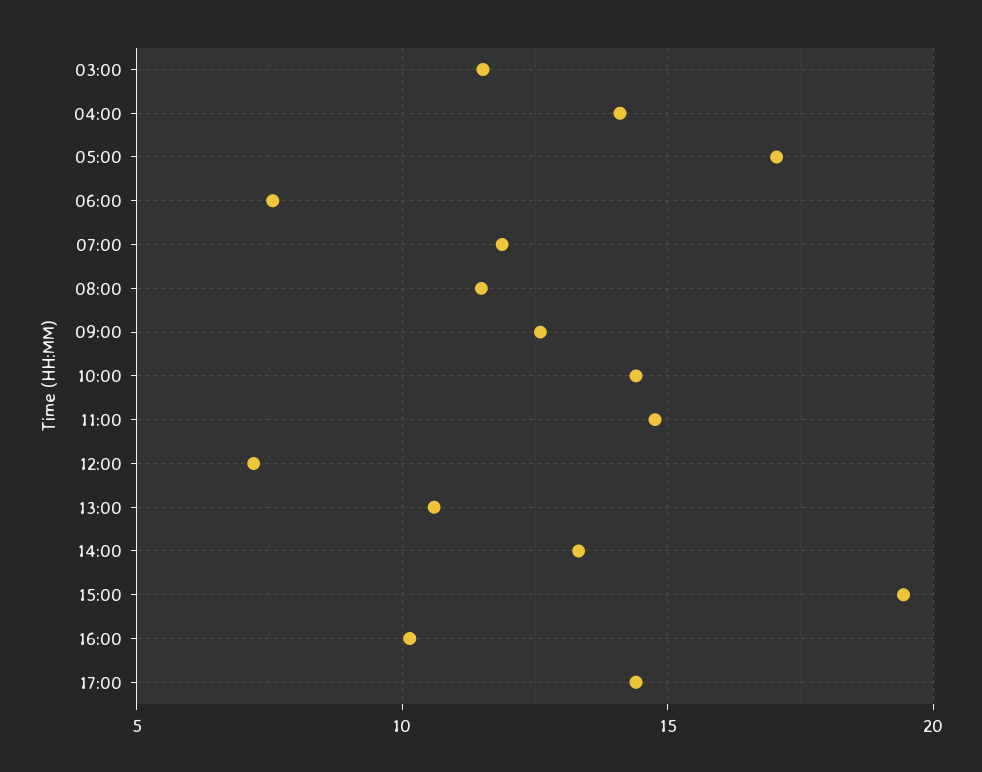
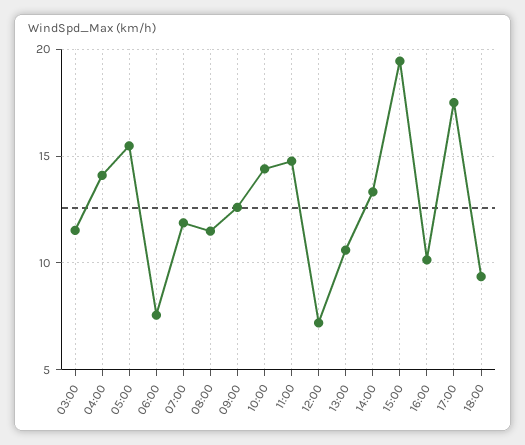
05:00: 17 -> 15.5
17:00: 14.5 -> 17.5
18:00: none -> 9.5

